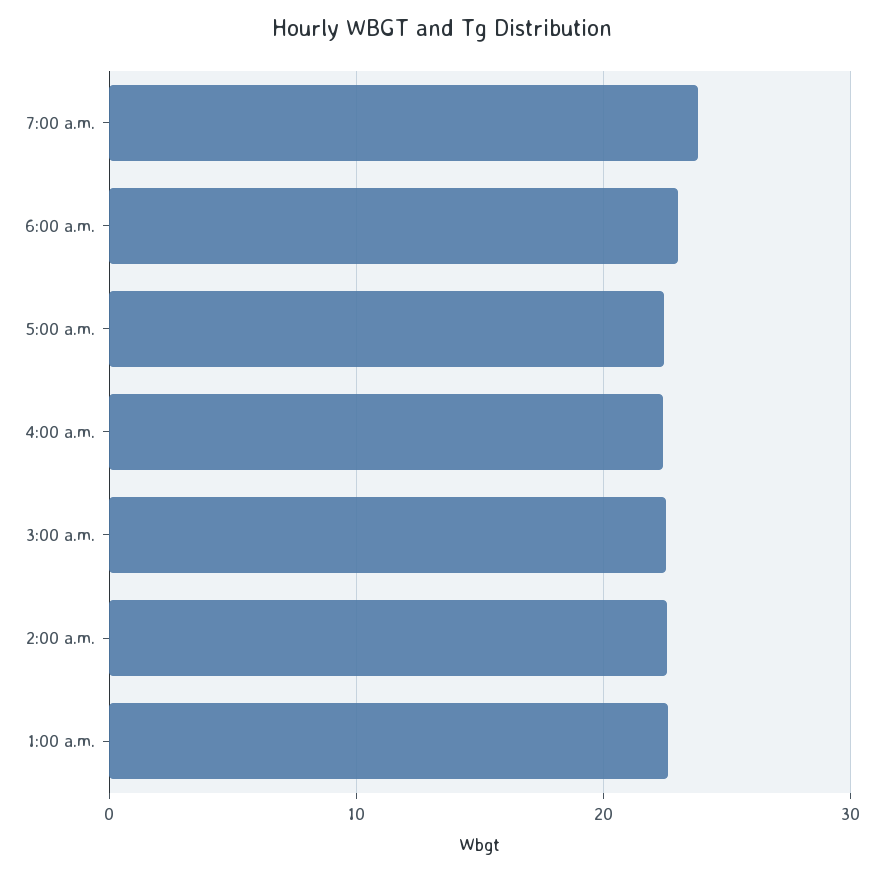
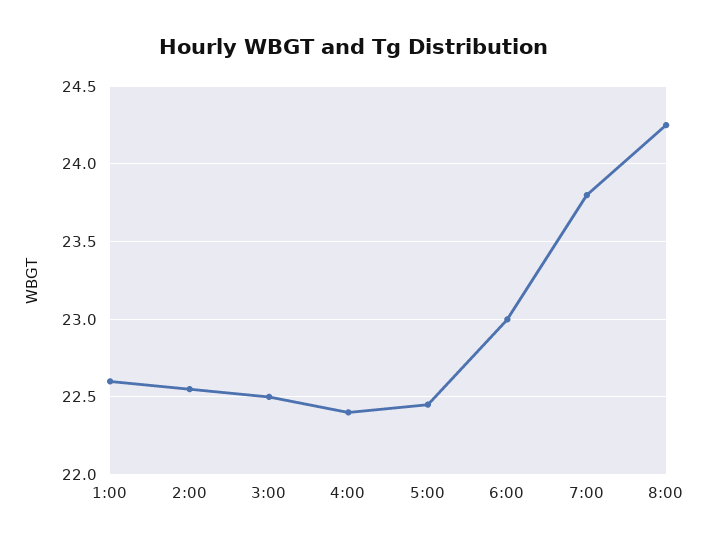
8:00: none -> 24.25

